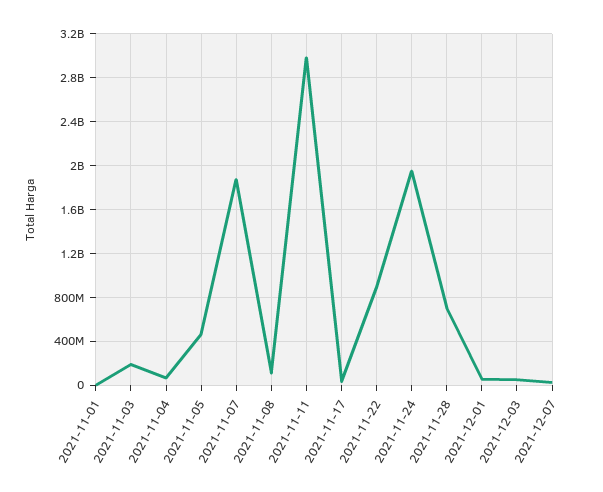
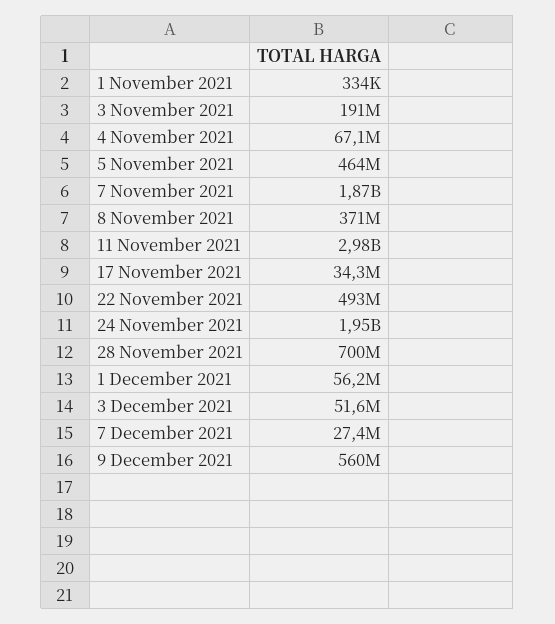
2021-11-08: 100000000 -> 371000000
2021-11-22: 900000000 -> 493000000
9 December 2021: none -> 560000000

